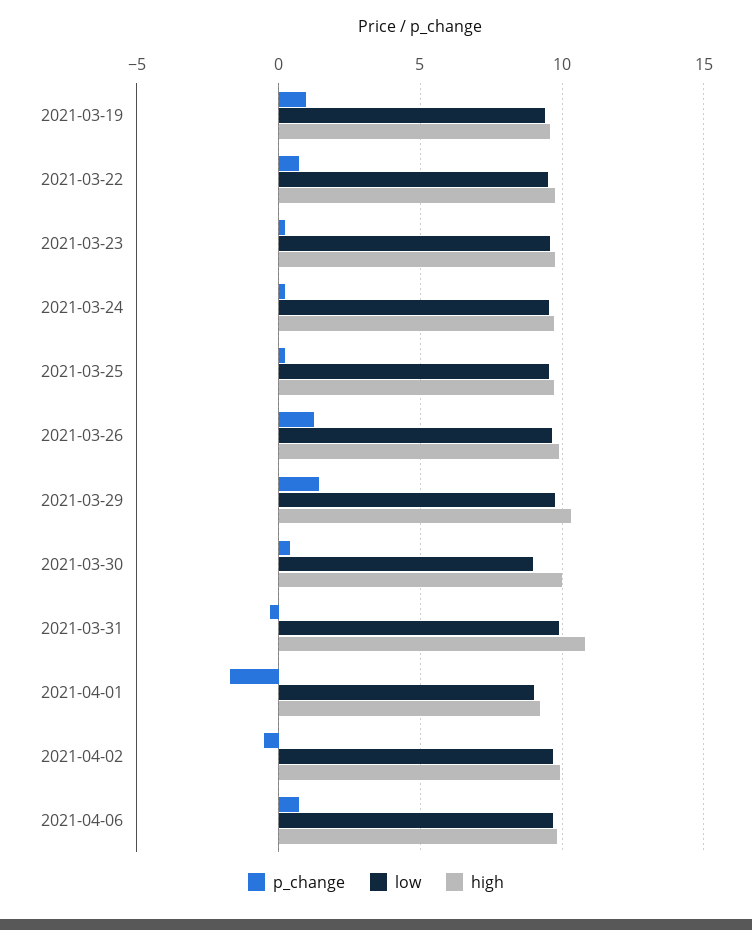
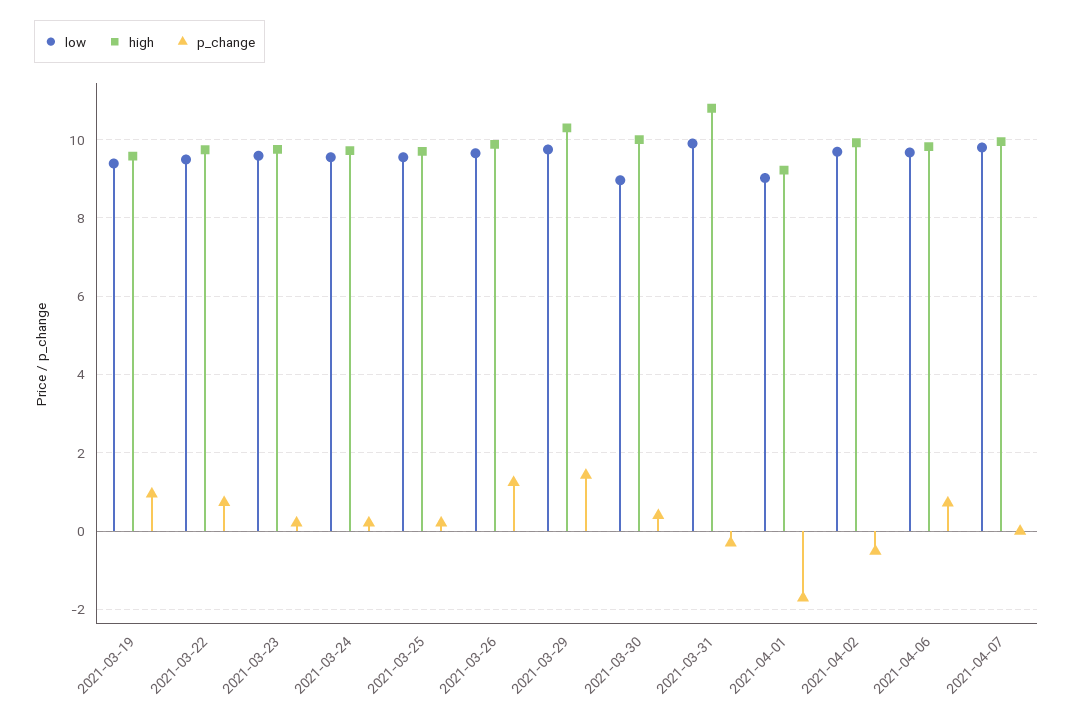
low, 2021-04-07: none -> 9.8
high, 2021-04-07: none -> 10
p_change, 2021-04-07: none -> 0

